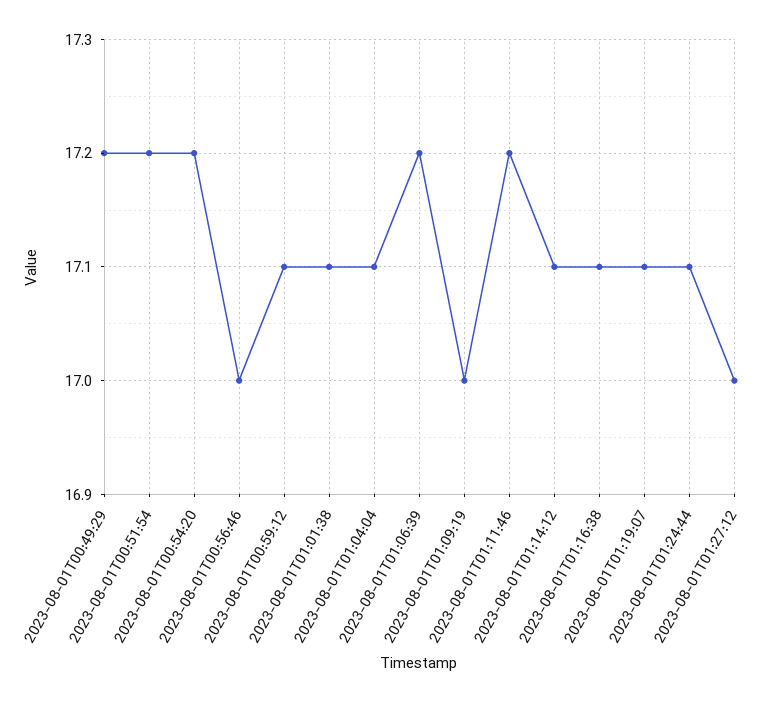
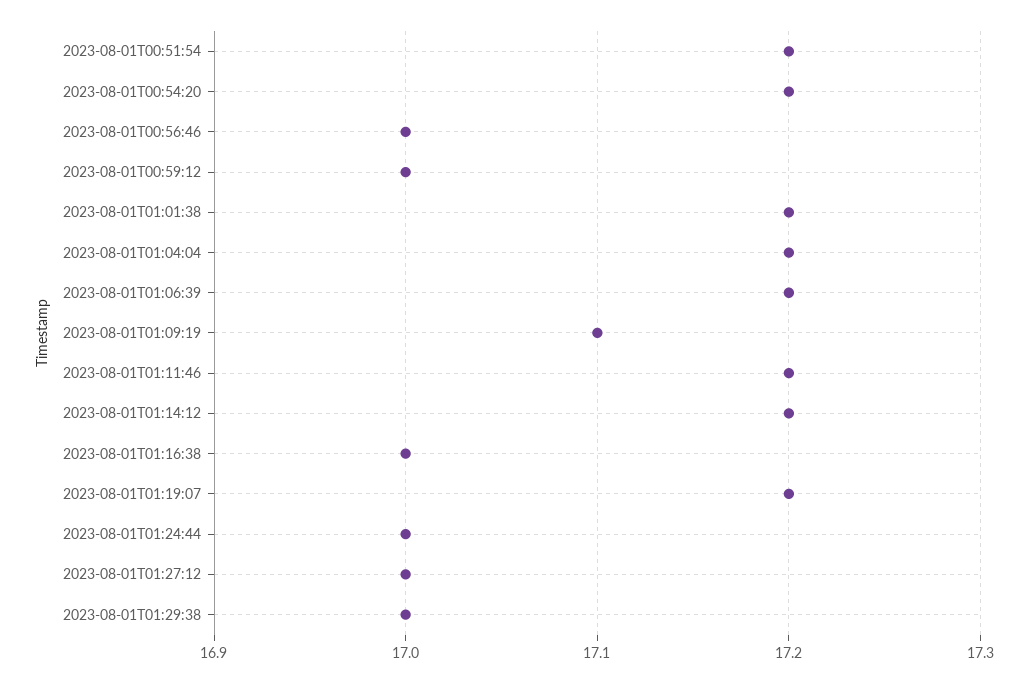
2023-08-01T00:49:29: 17.2 -> none
2023-08-01T00:59:12: 17.1 -> 17
2023-08-01T01:01:38: 17.1 -> 17.2
2023-08-01T01:04:04: 17.1 -> 17.2
2023-08-01T01:09:19: 17 -> 17.1
2023-08-01T01:14:12: 17.1 -> 17.2
2023-08-01T01:16:38: 17.1 -> 17
2023-08-01T01:19:07: 17.1 -> 17.2
2023-08-01T01:24:44: 17.1 -> 17
2023-08-01T01:29:38: none -> 17

